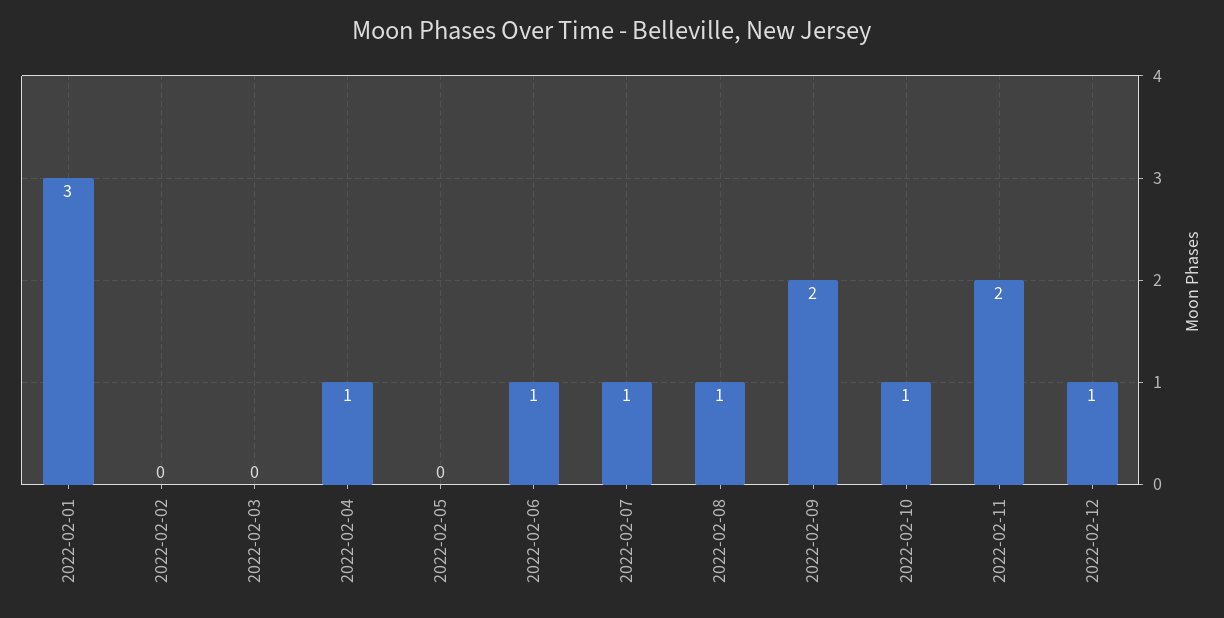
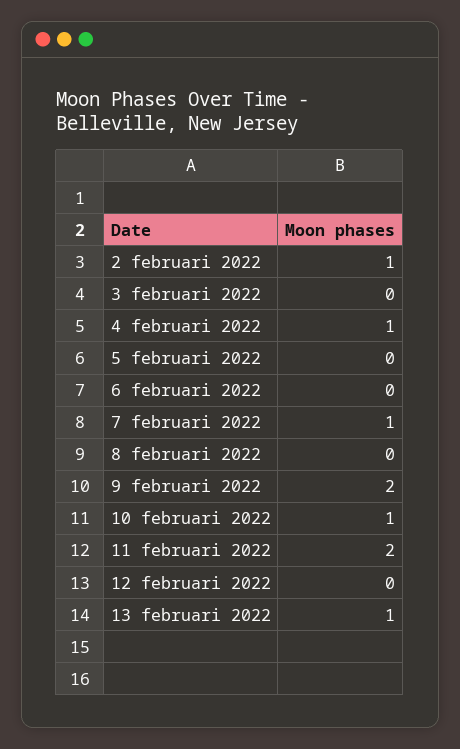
2022-02-01: 3 -> none
2022-02-02: 0 -> 1
2022-02-06: 1 -> 0
2022-02-08: 1 -> 0
2022-02-12: 1 -> 0
13 februari 2022: none -> 1

